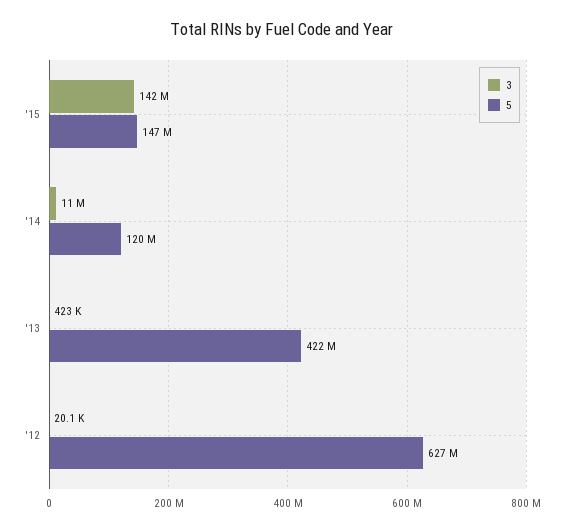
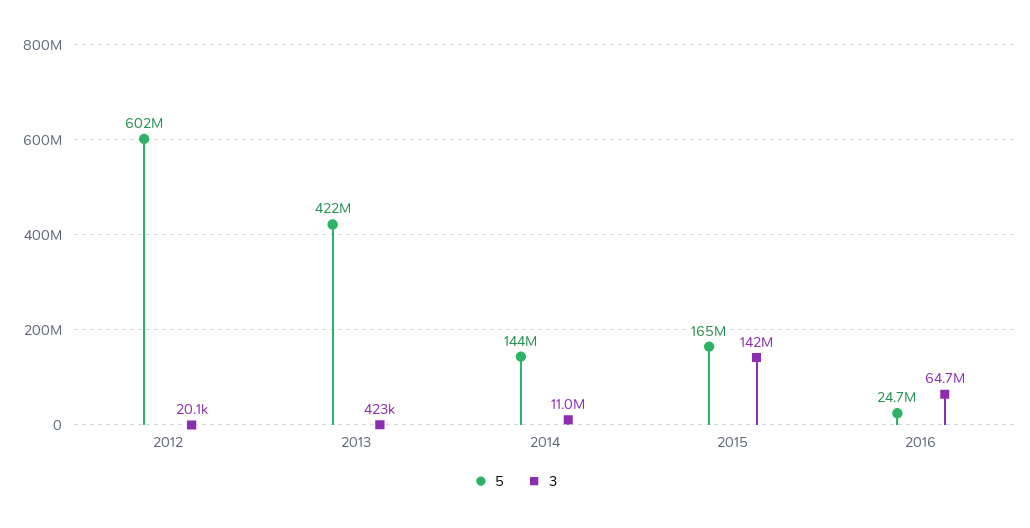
5, '15: 147000000 -> 165000000
5, '14: 120000000 -> 144000000
5, '12: 627000000 -> 602000000
5, 2016: none -> 24700000
3, 2016: none -> 64700000

